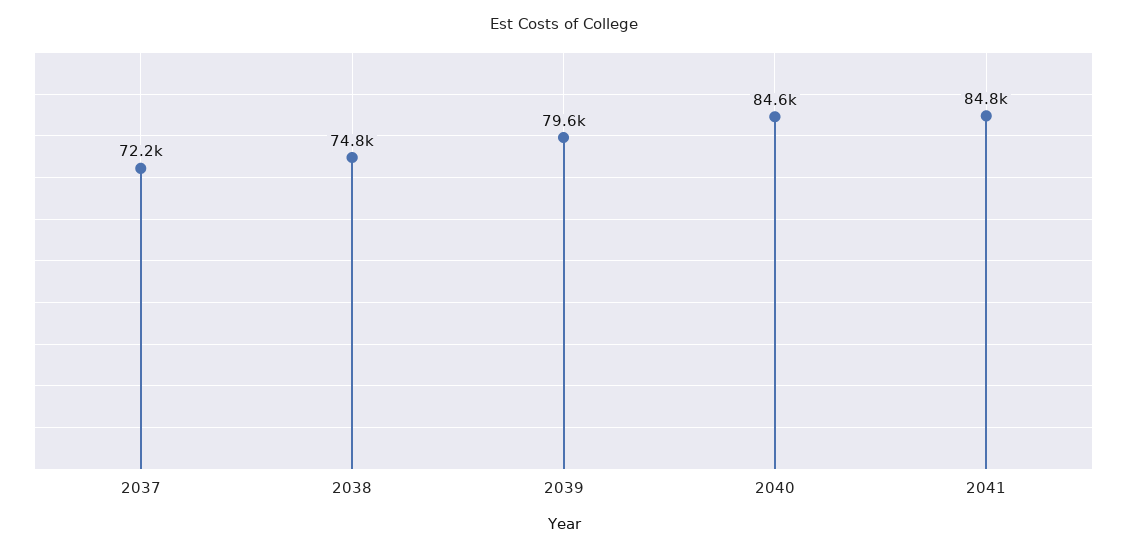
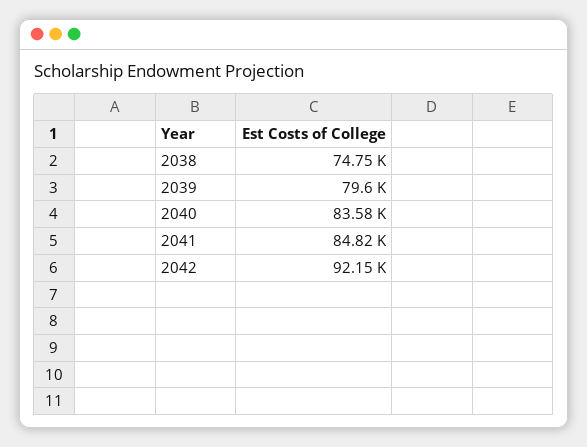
2037: 72200 -> none
2040: 84600 -> 83580
2042: none -> 92150

